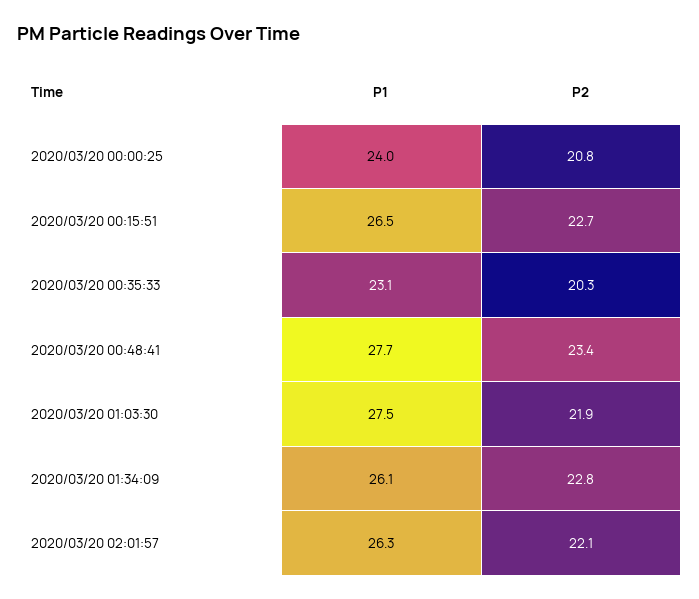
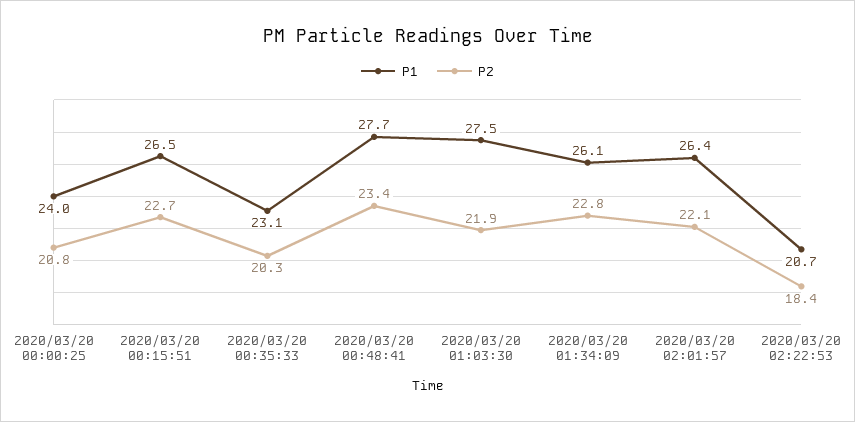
P1, 2020/03/20 02:01:57: 26.3 -> 26.4
P1, 2020/03/20 02:22:53: none -> 20.7
P2, 2020/03/20 02:22:53: none -> 18.4

